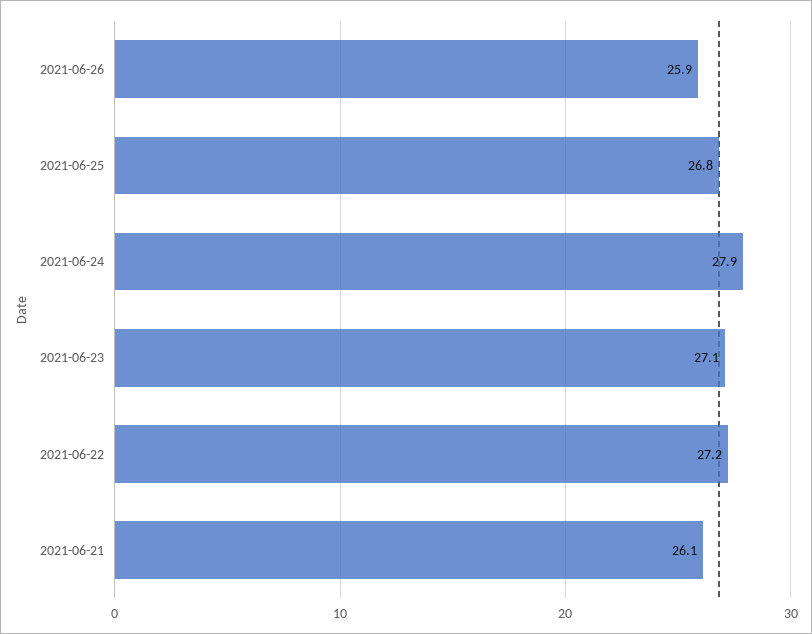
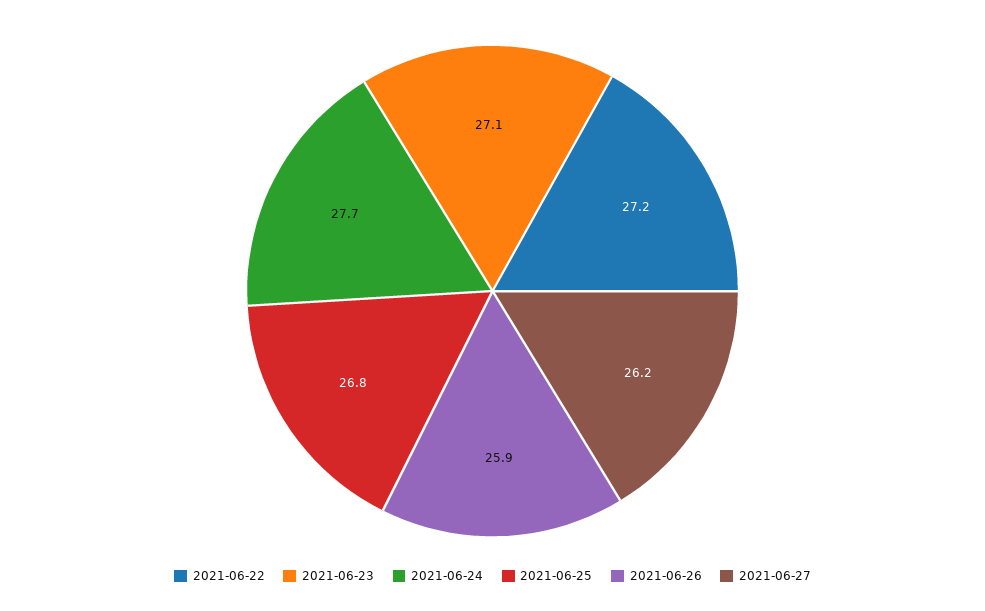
2021-06-24: 27.9 -> 27.7
2021-06-21: 26.1 -> none
2021-06-27: none -> 26.2

